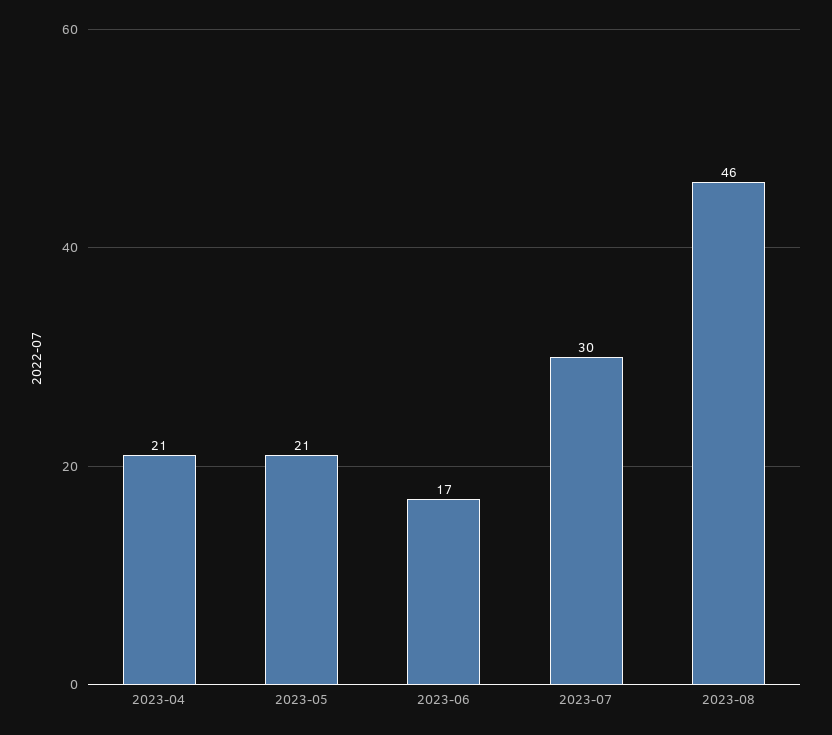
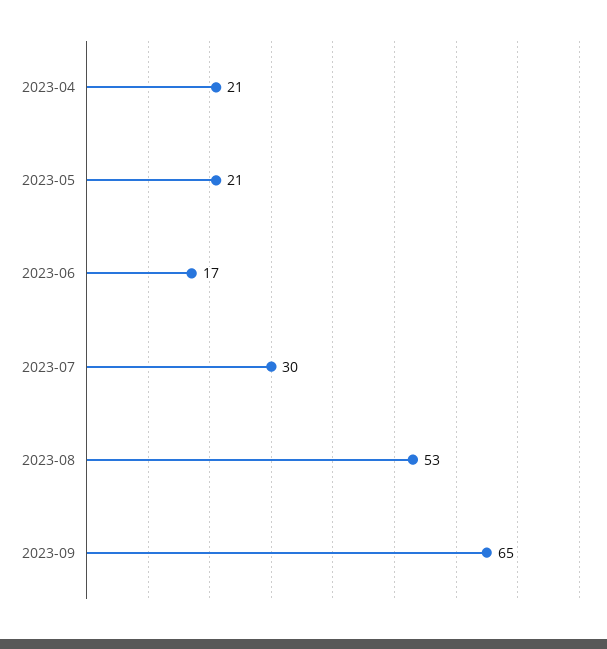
2023-08: 46 -> 53
2023-09: none -> 65

